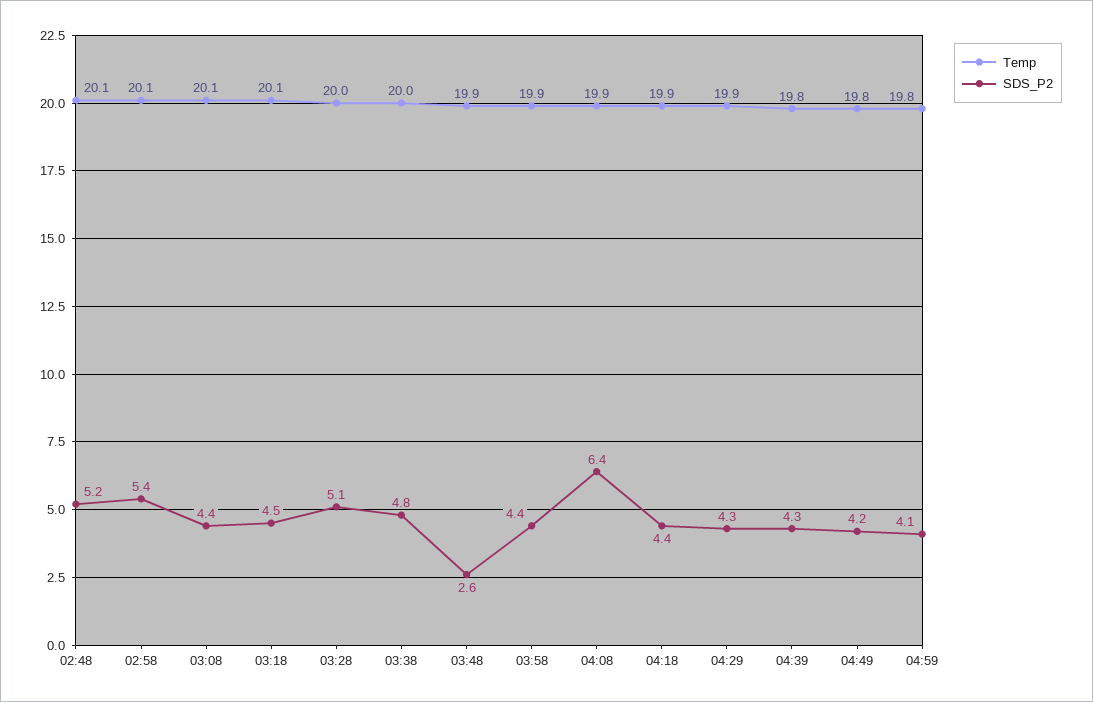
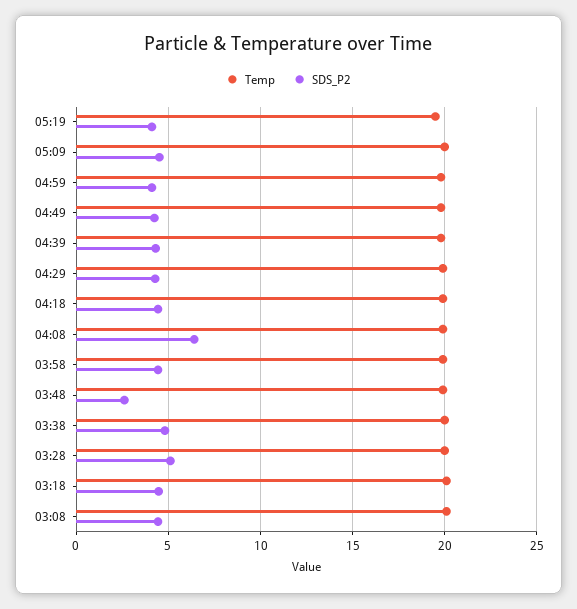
Temp, 02:48: 20.1 -> none
SDS_P2, 02:48: 5.2 -> none
Temp, 02:58: 20.1 -> none
SDS_P2, 02:58: 5.4 -> none
Temp, 05:19: none -> 19.5
SDS_P2, 05:19: none -> 4
Temp, 05:09: none -> 20
SDS_P2, 05:09: none -> 4.5

